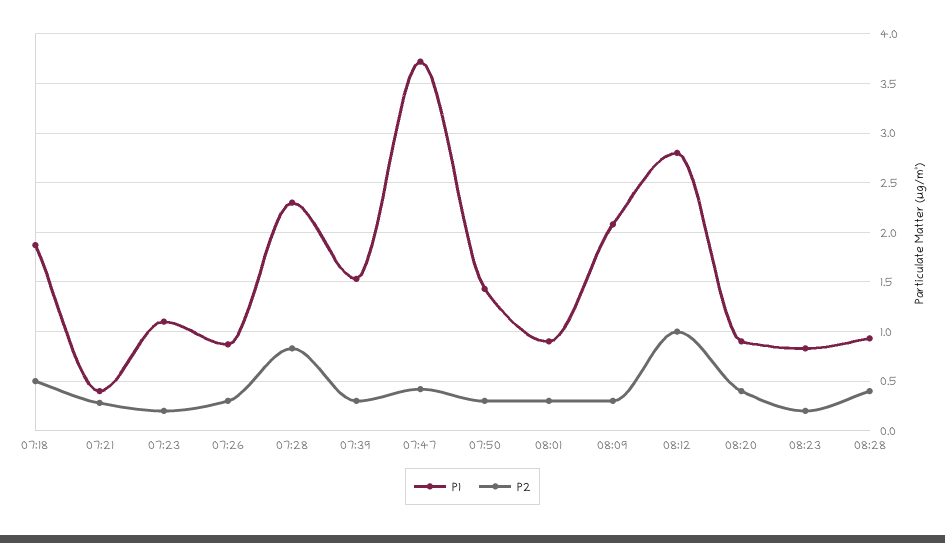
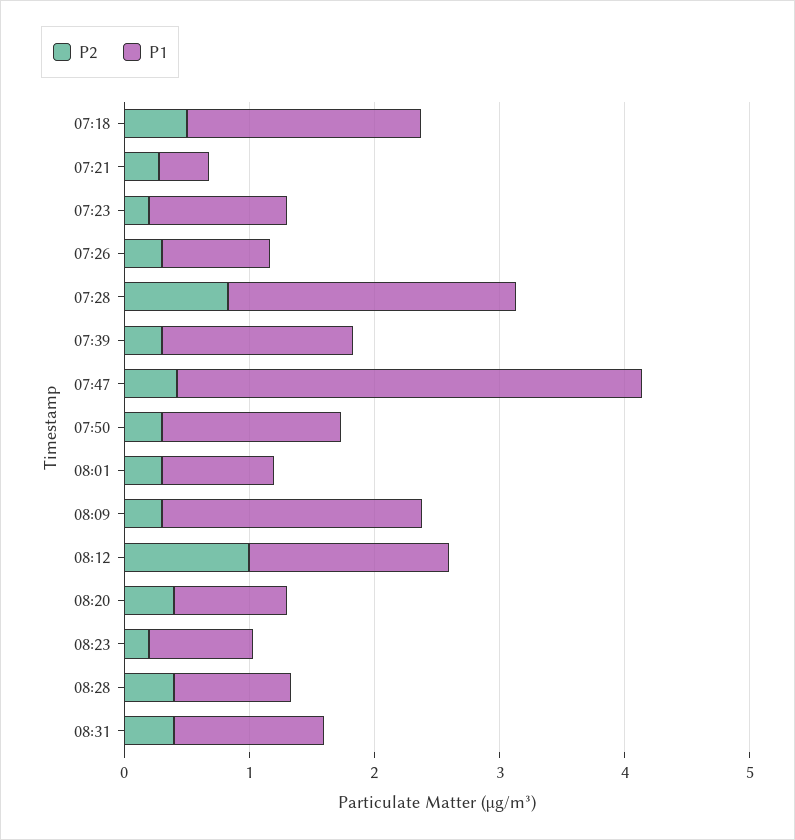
P1, 08:12: 2.8 -> 1.6
P2, 08:31: none -> 0.4
P1, 08:31: none -> 1.2

